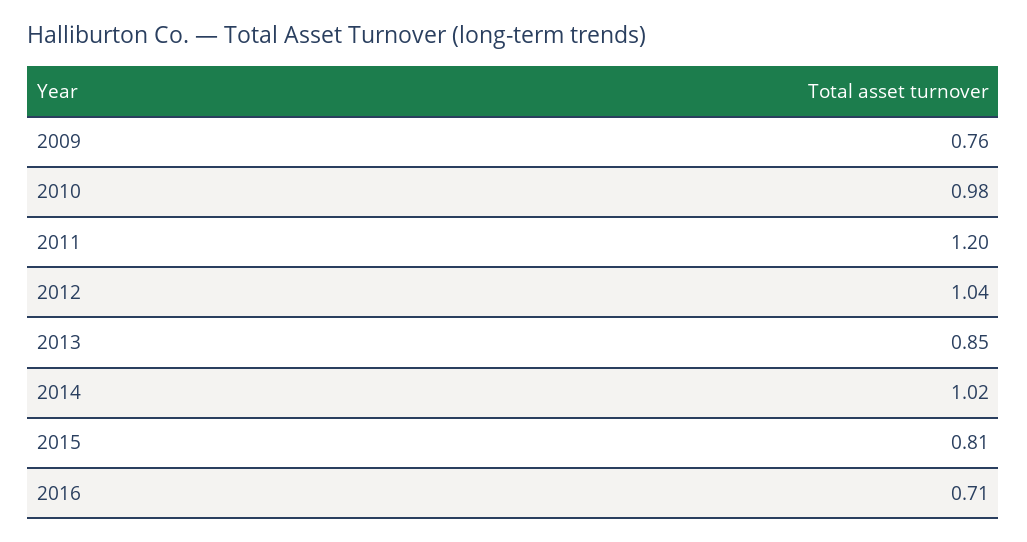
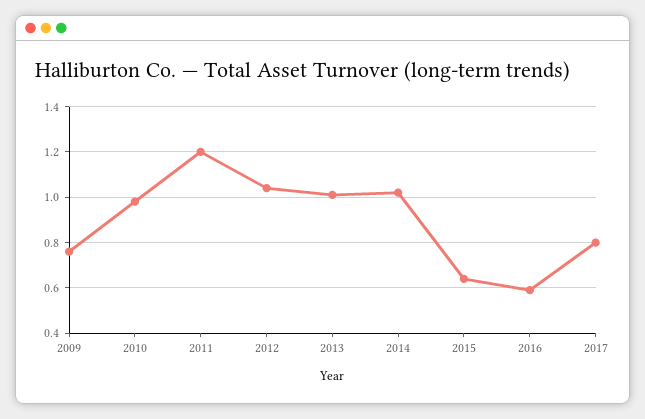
2013: 0.85 -> 1
2015: 0.81 -> 0.65
2016: 0.71 -> 0.6
2017: none -> 0.8

